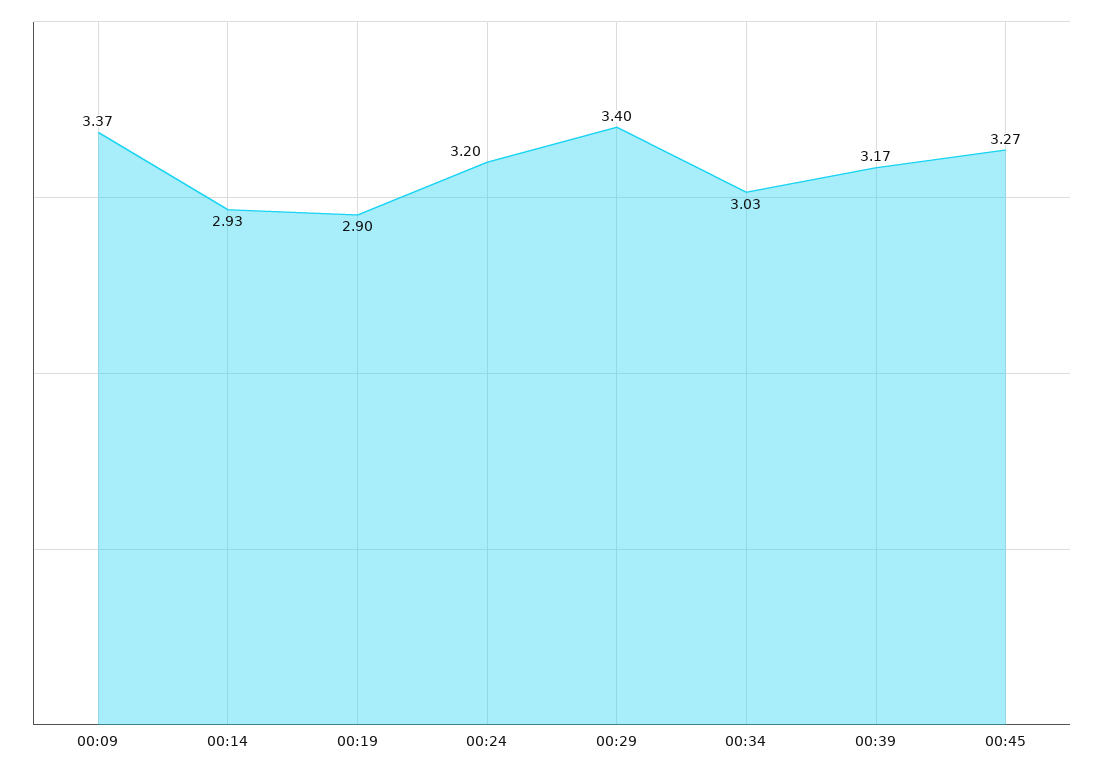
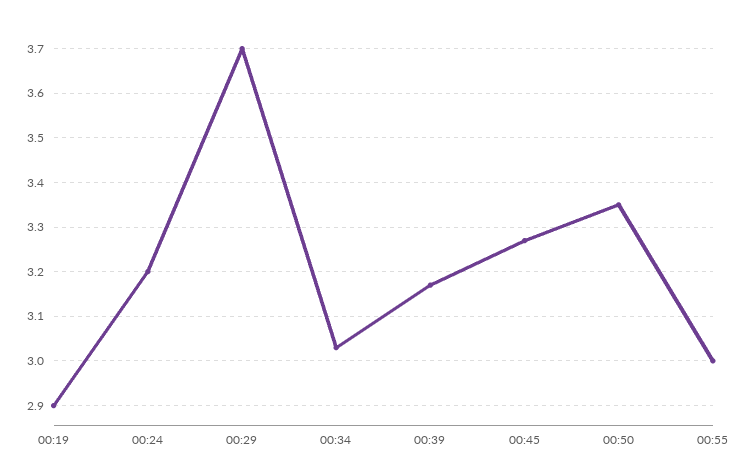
00:09: 3.37 -> none
00:14: 2.93 -> none
00:29: 3.4 -> 3.7
00:50: none -> 3.35
00:55: none -> 3

